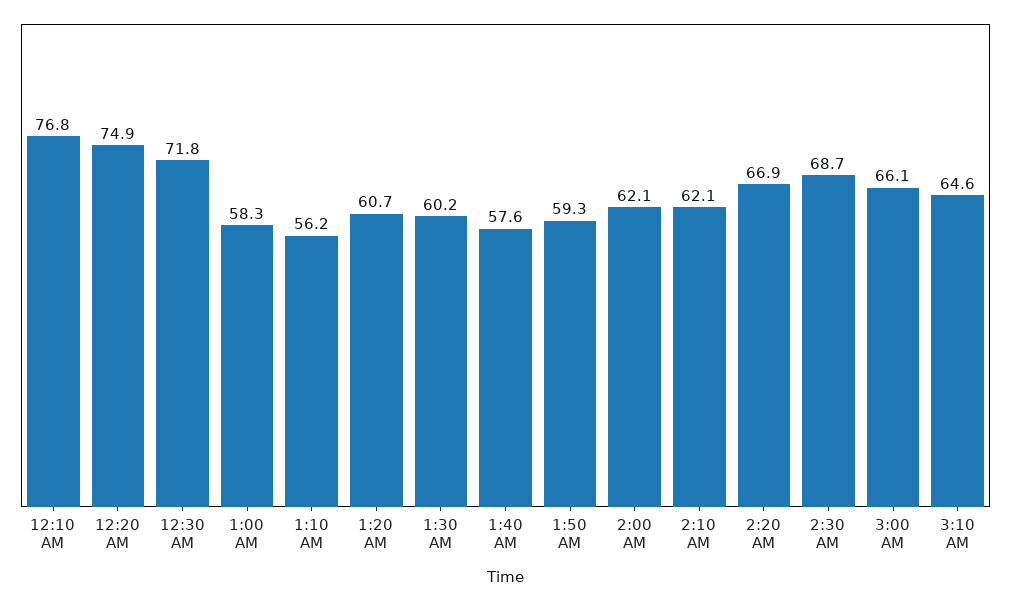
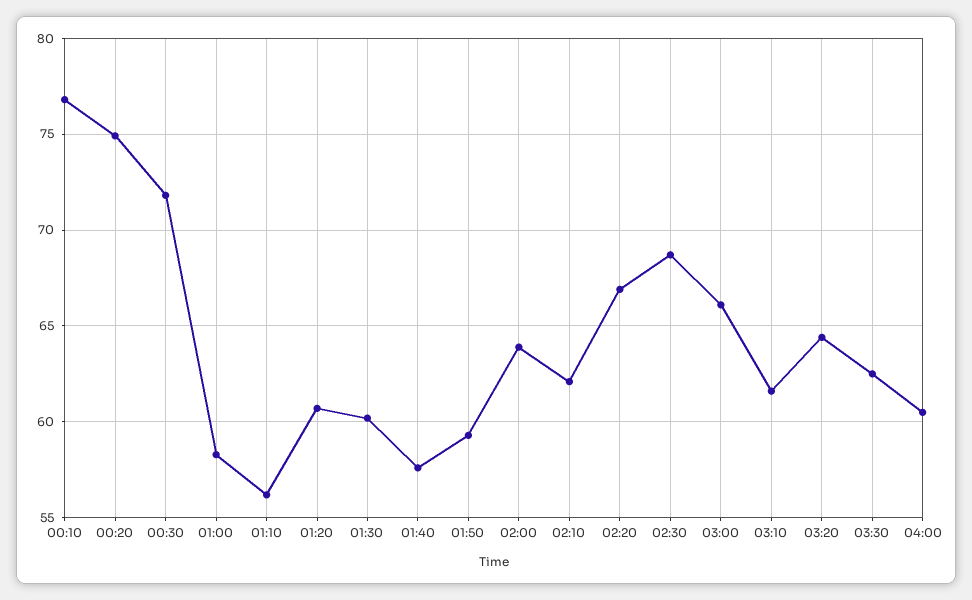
2:00 AM: 62.1 -> 64
3:10 AM: 64.6 -> 61.5
03:20: none -> 64.5
03:30: none -> 62.5
04:00: none -> 60.5

